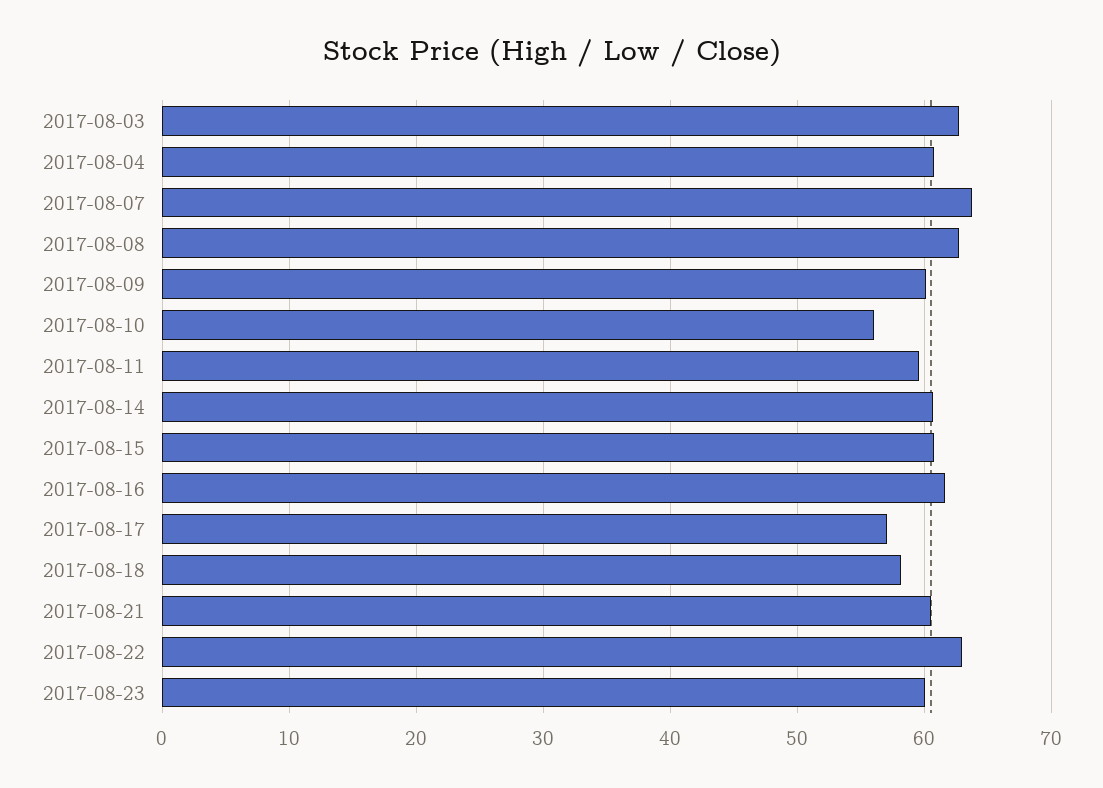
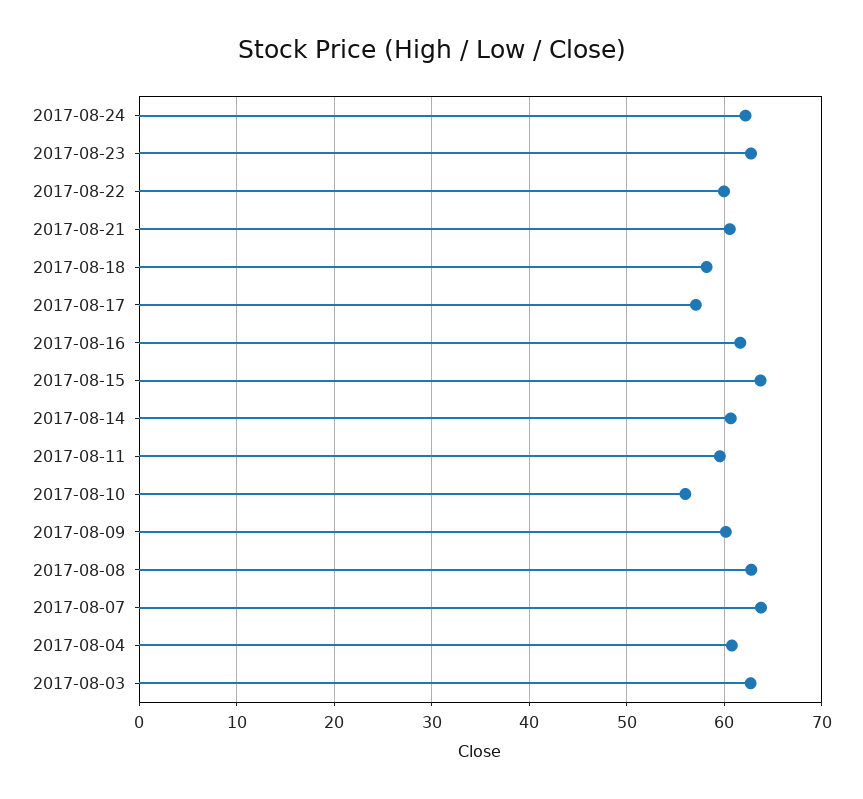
2017-08-15: 61 -> 64
2017-08-22: 63 -> 60
2017-08-23: 60 -> 63
2017-08-24: none -> 62

